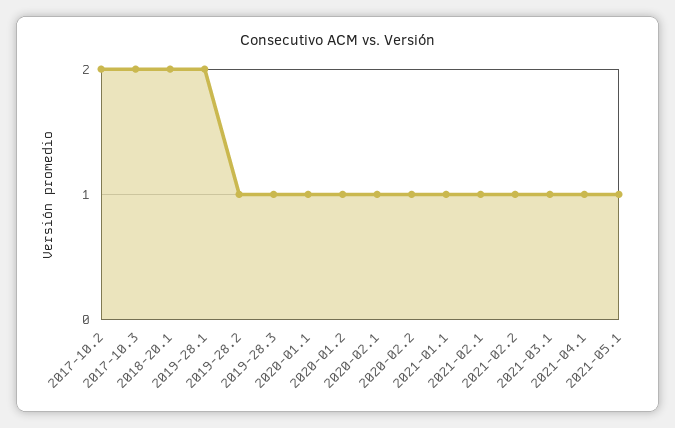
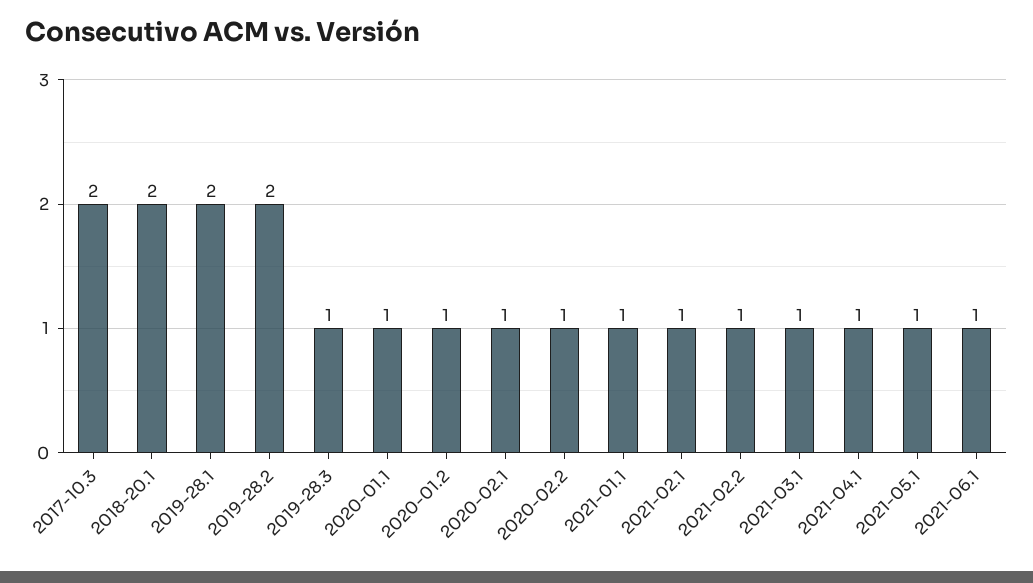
2017-10.2: 2 -> none
2019-28.2: 1 -> 2
2021-06.1: none -> 1

